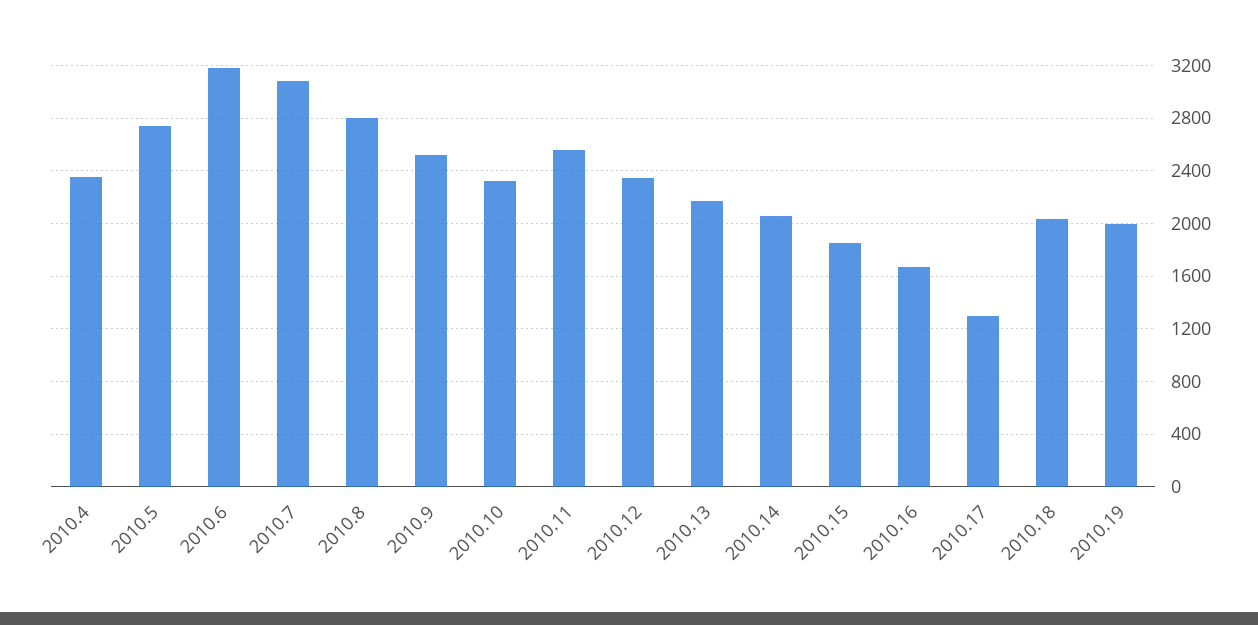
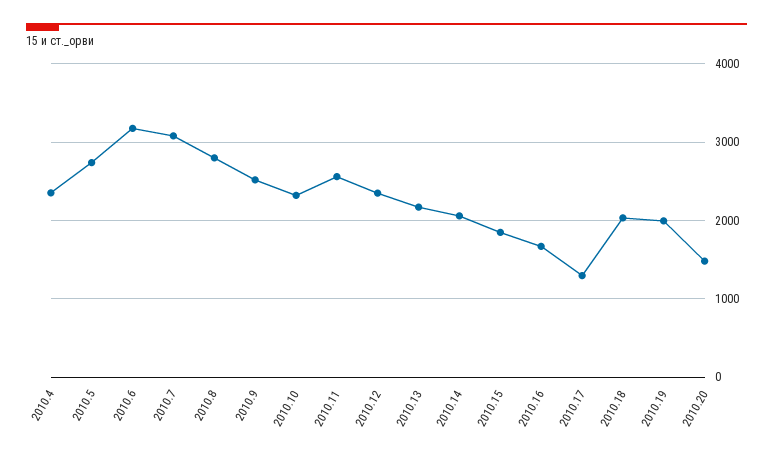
2010.20: none -> 1500

